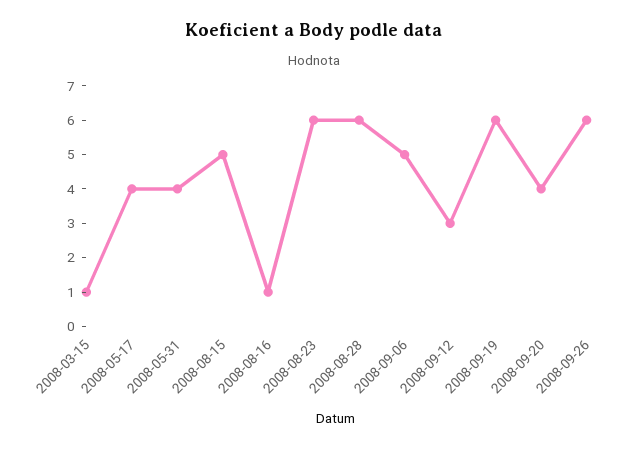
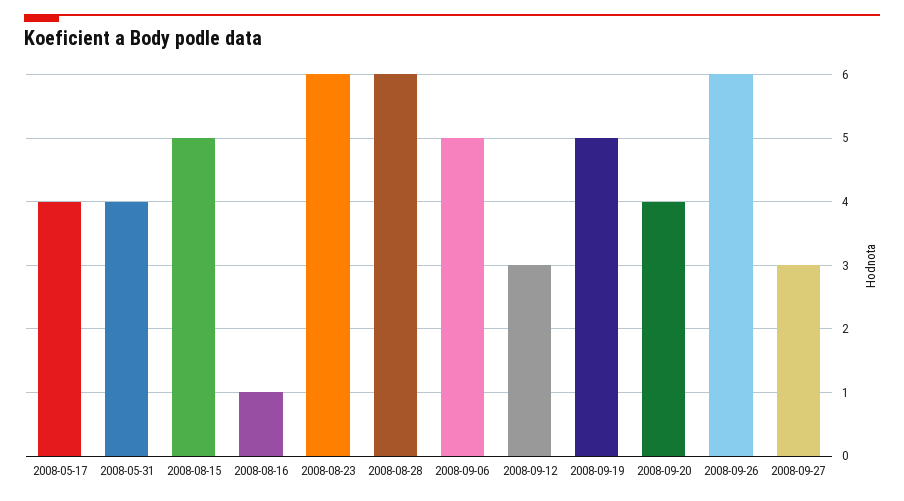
2008-03-15: 1 -> none
2008-09-19: 6 -> 5
2008-09-27: none -> 3

